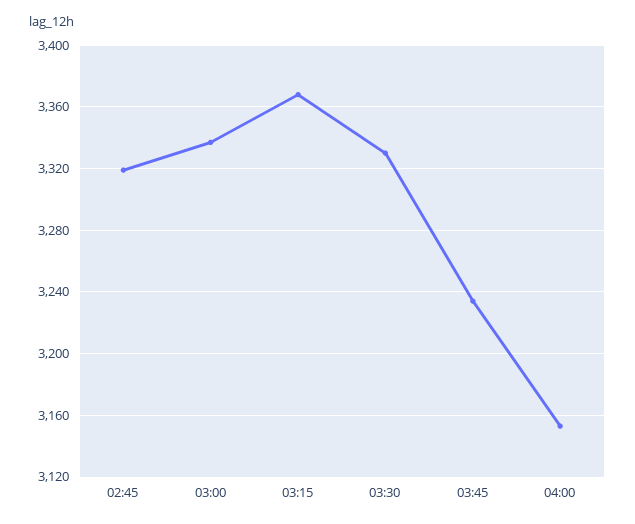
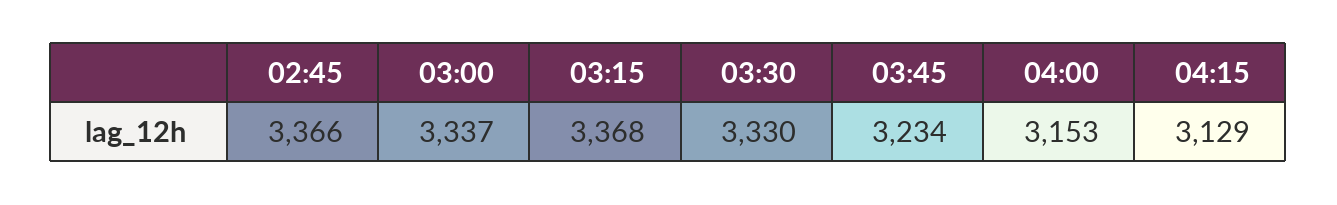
02:45: 3320 -> 3366
04:15: none -> 3129

